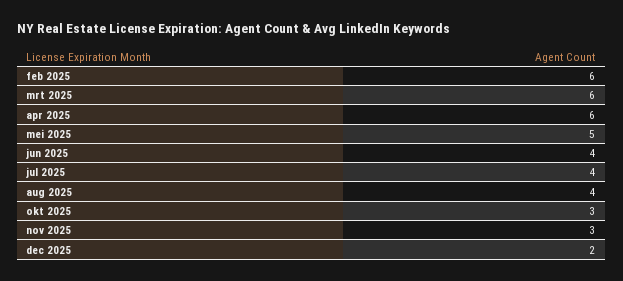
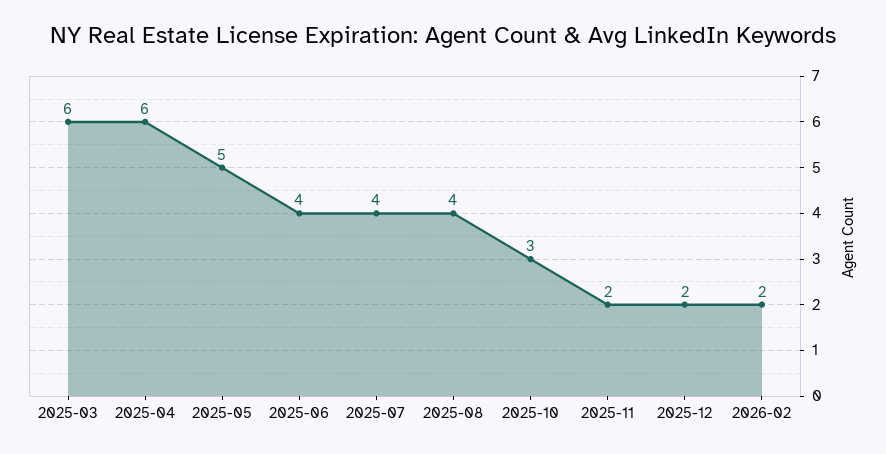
feb 2025: 6 -> none
nov 2025: 3 -> 2
2026-02: none -> 2

